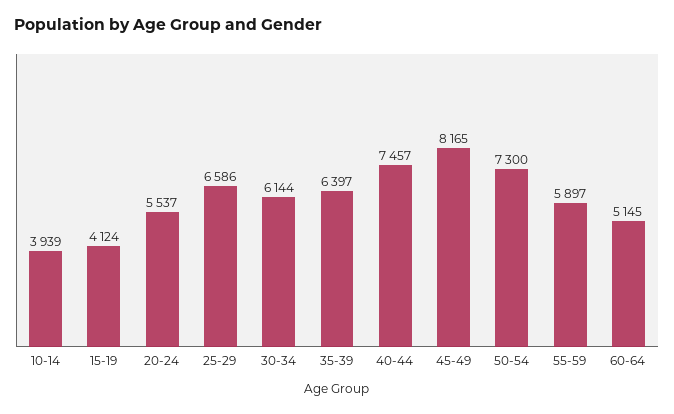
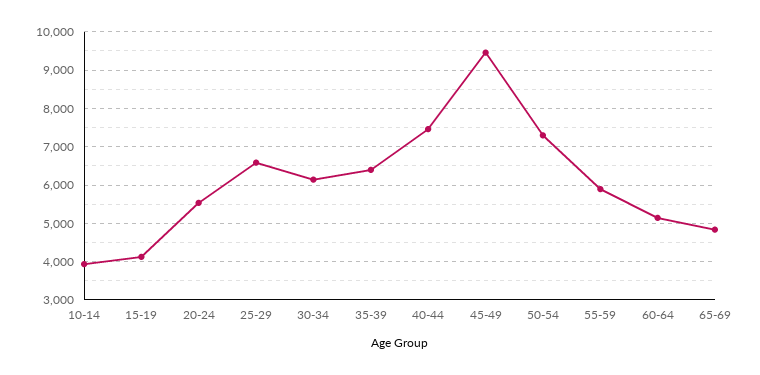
45-49: 8165 -> 9400
65-69: none -> 4800

